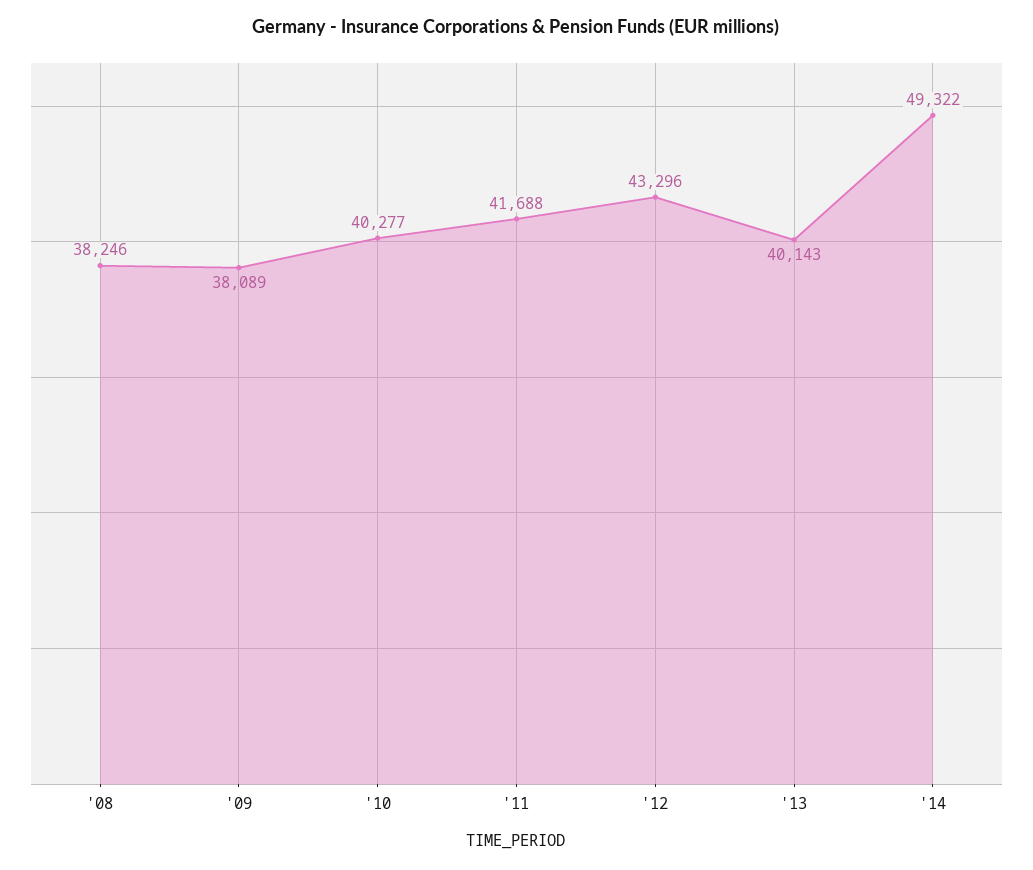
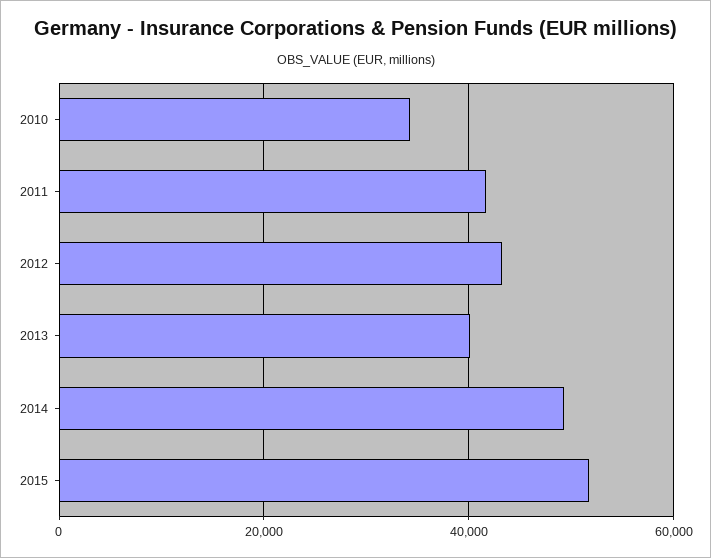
'08: 38246 -> none
'09: 38089 -> none
'10: 40277 -> 34000
2015: none -> 52000

